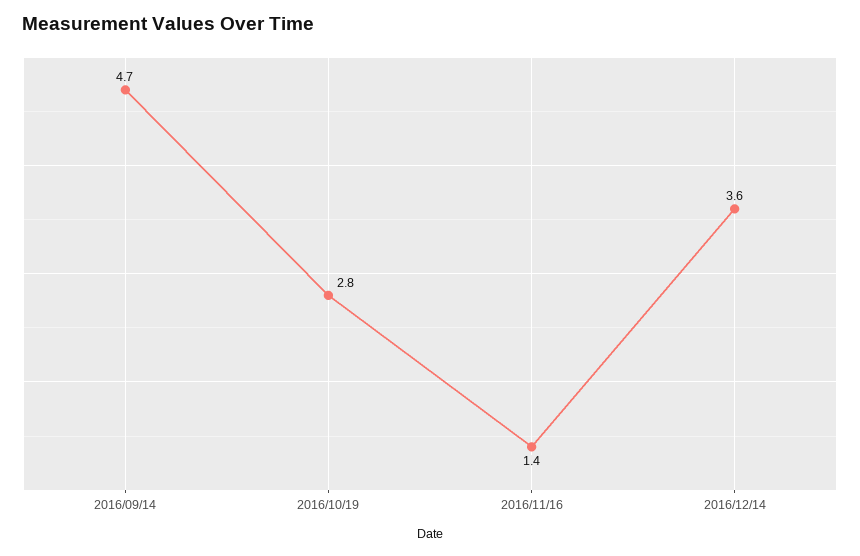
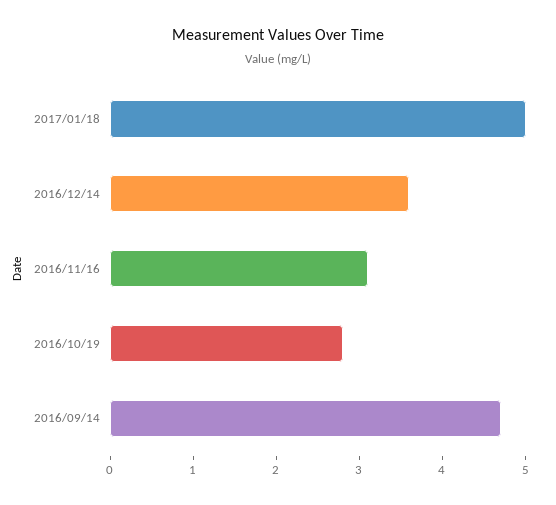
2016/11/16: 1.4 -> 3.1
2017/01/18: none -> 5

